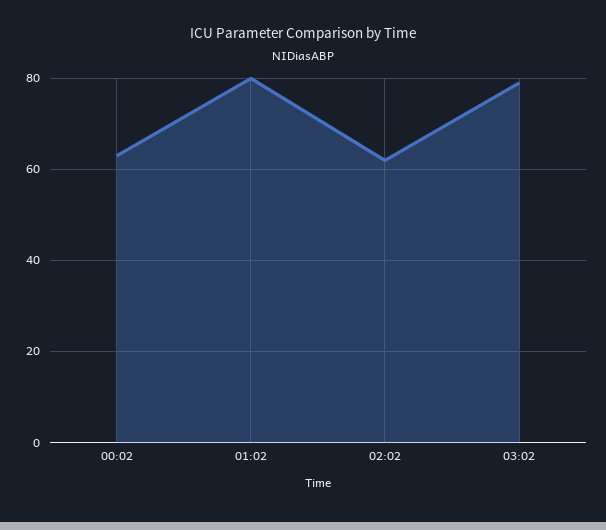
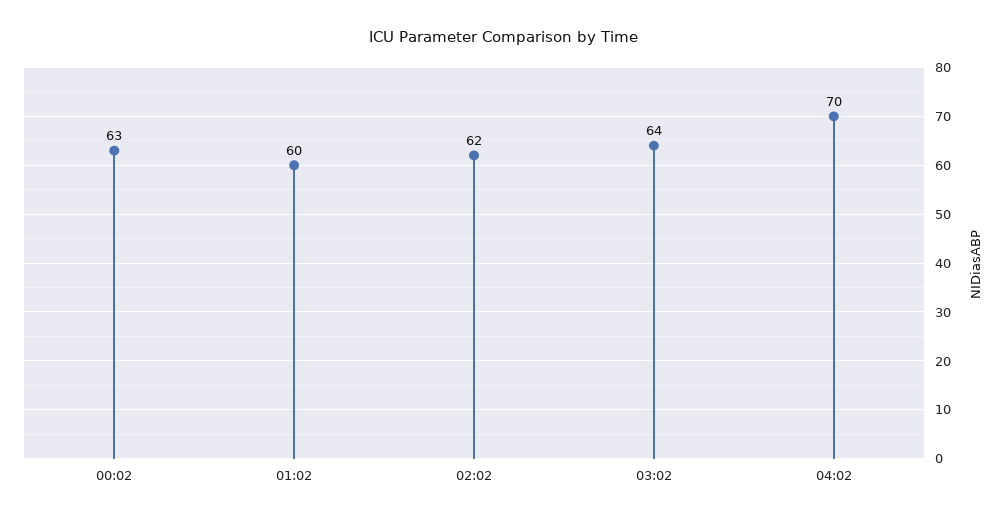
01:02: 80 -> 60
03:02: 80 -> 64
04:02: none -> 70

